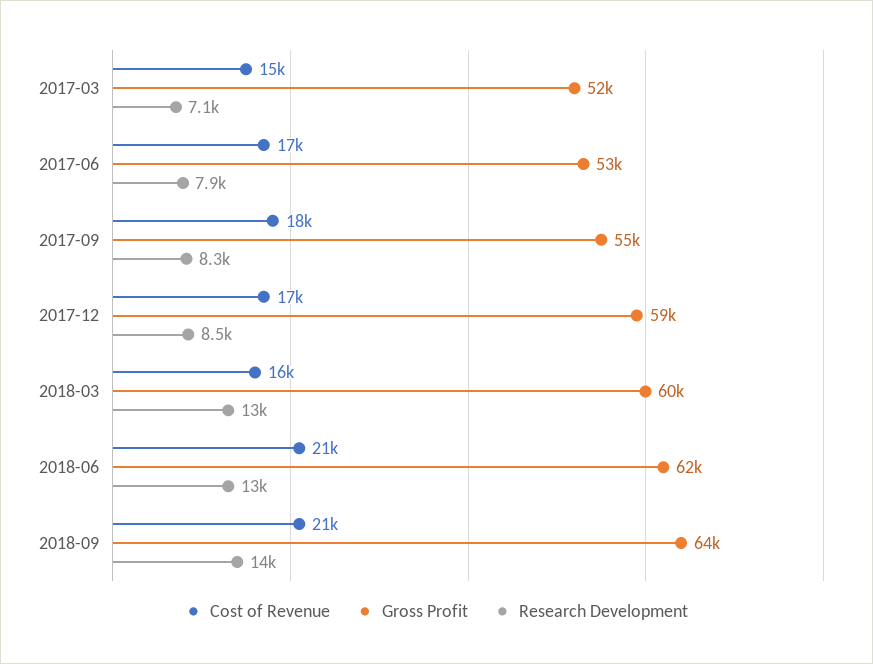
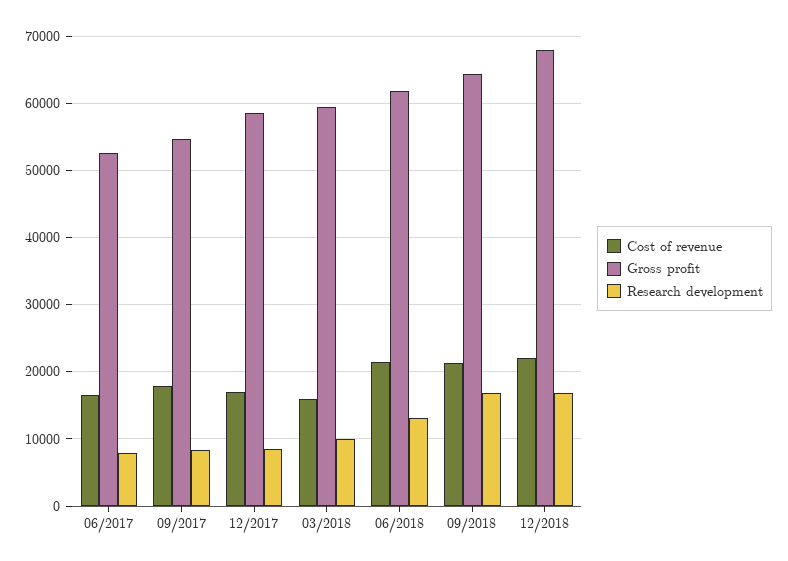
Cost of Revenue, 2017-03: 15000 -> none
Gross Profit, 2017-03: 52000 -> none
Research Development, 2017-03: 7100 -> none
Research Development, 2018-03: 13000 -> 10000
Research Development, 2018-09: 14000 -> 17000
Cost of Revenue, 12/2018: none -> 22000
Gross Profit, 12/2018: none -> 68000
Research Development, 12/2018: none -> 17000

